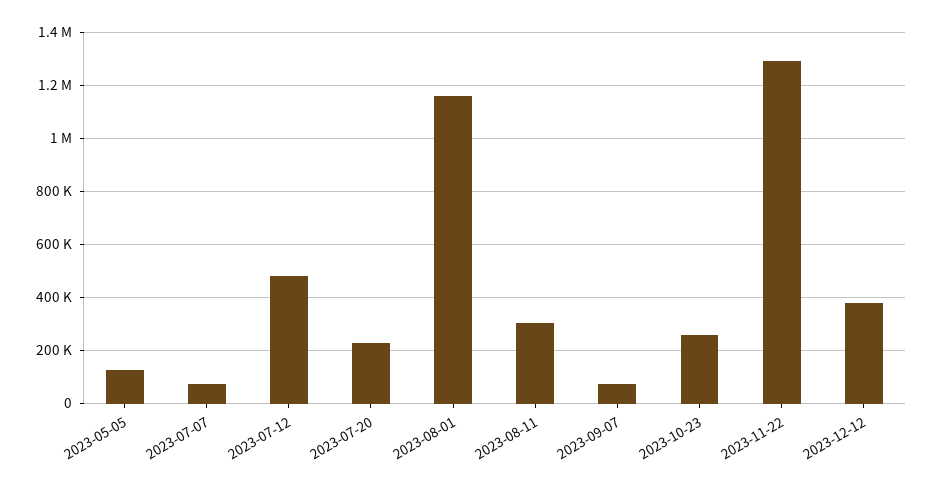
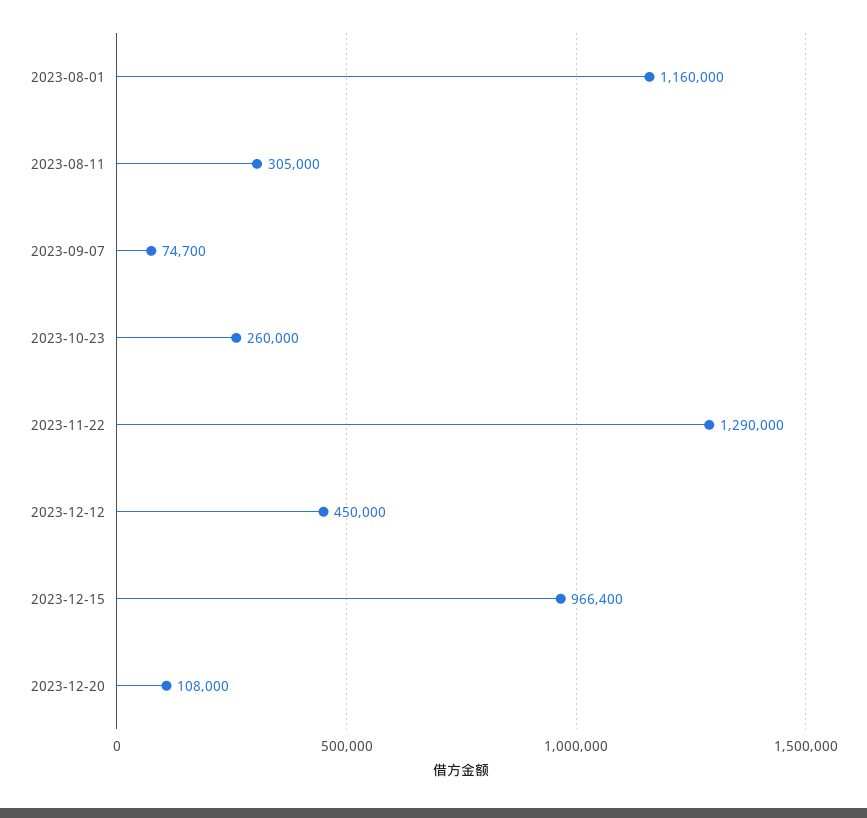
2023-05-05: 125000 -> none
2023-07-07: 75000 -> none
2023-07-12: 475000 -> none
2023-07-20: 225000 -> none
2023-12-12: 375000 -> 450000
2023-12-15: none -> 966400
2023-12-20: none -> 108000

